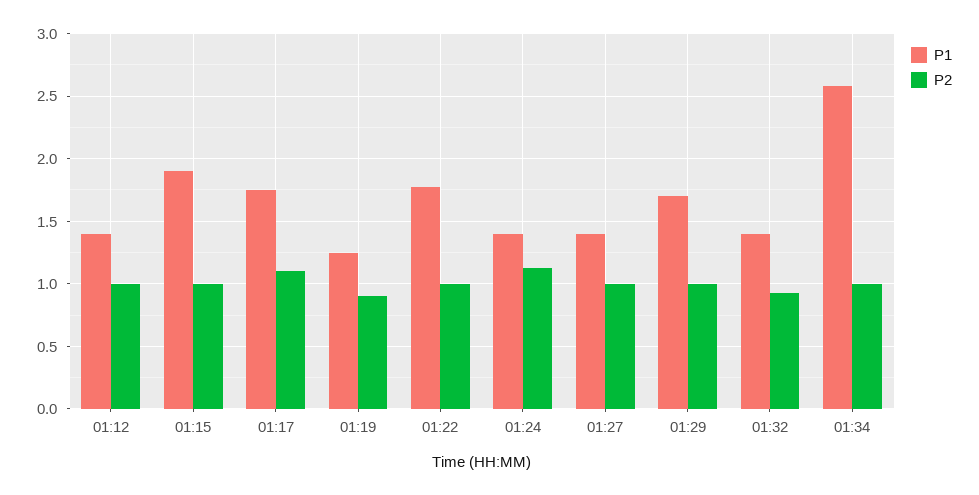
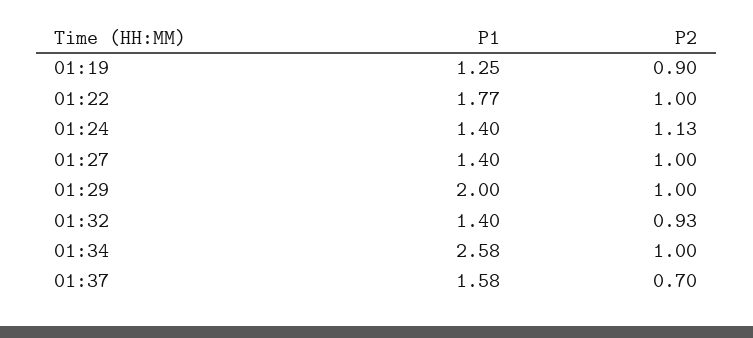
P1, 01:12: 1.4 -> none
P2, 01:12: 1 -> none
P1, 01:15: 1.9 -> none
P2, 01:15: 1 -> none
P1, 01:17: 1.75 -> none
P2, 01:17: 1.1 -> none
P1, 01:29: 1.7 -> 2
P1, 01:37: none -> 1.58
P2, 01:37: none -> 0.7

